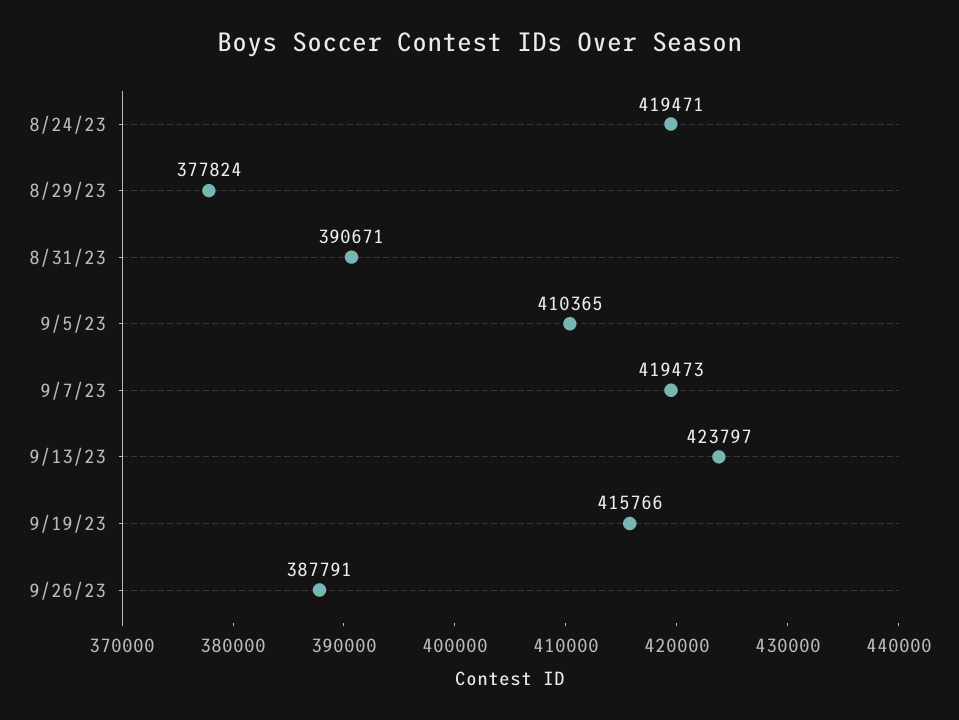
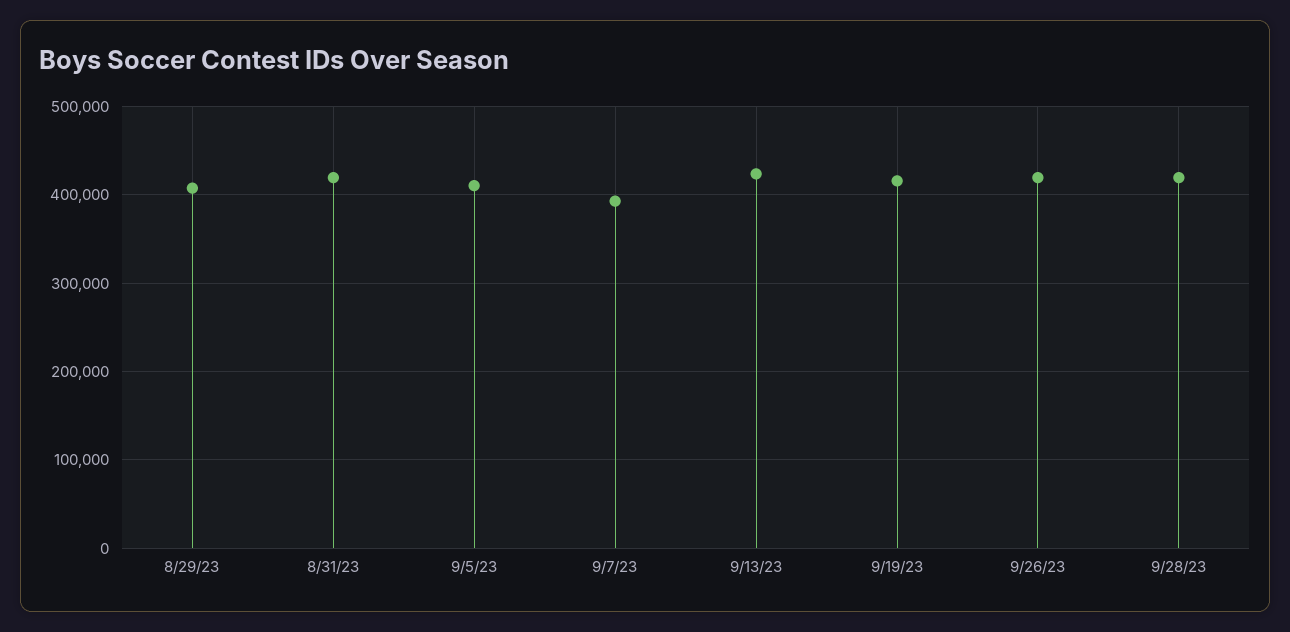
8/24/23: 419471 -> none
8/29/23: 377824 -> 410000
8/31/23: 390671 -> 420000
9/7/23: 419473 -> 390000
9/26/23: 387791 -> 420000
9/28/23: none -> 420000

